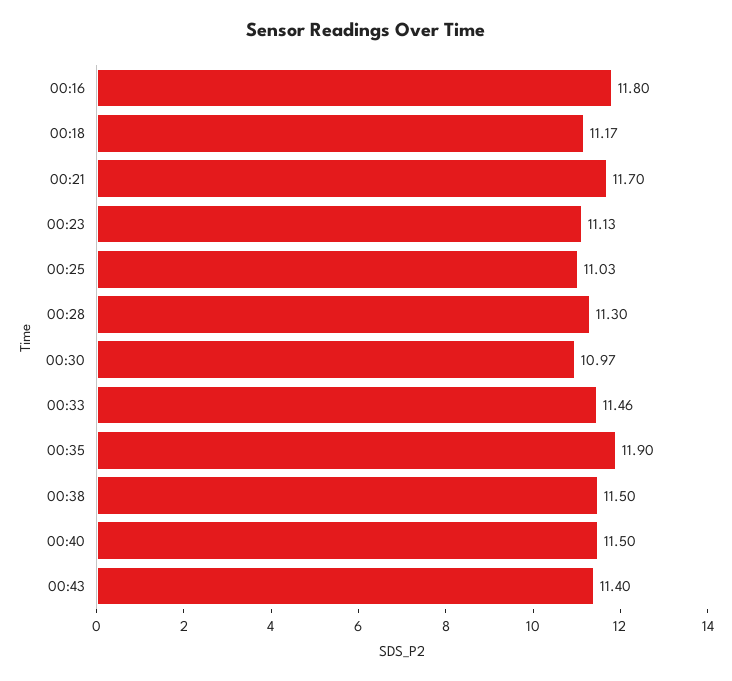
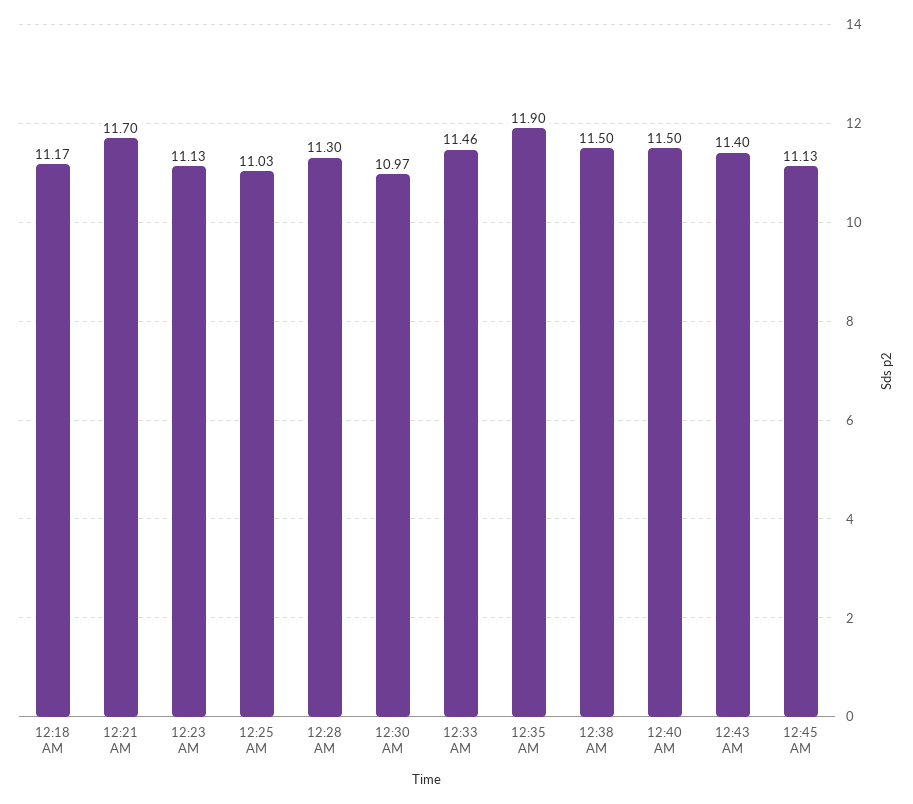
00:16: 11.8 -> none
12:45 AM: none -> 11.13

